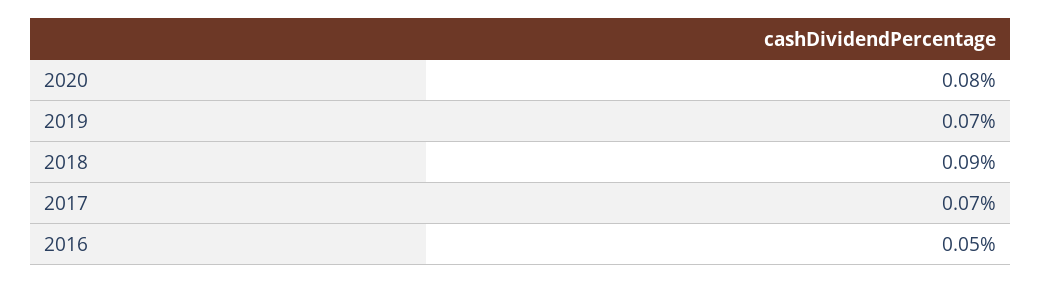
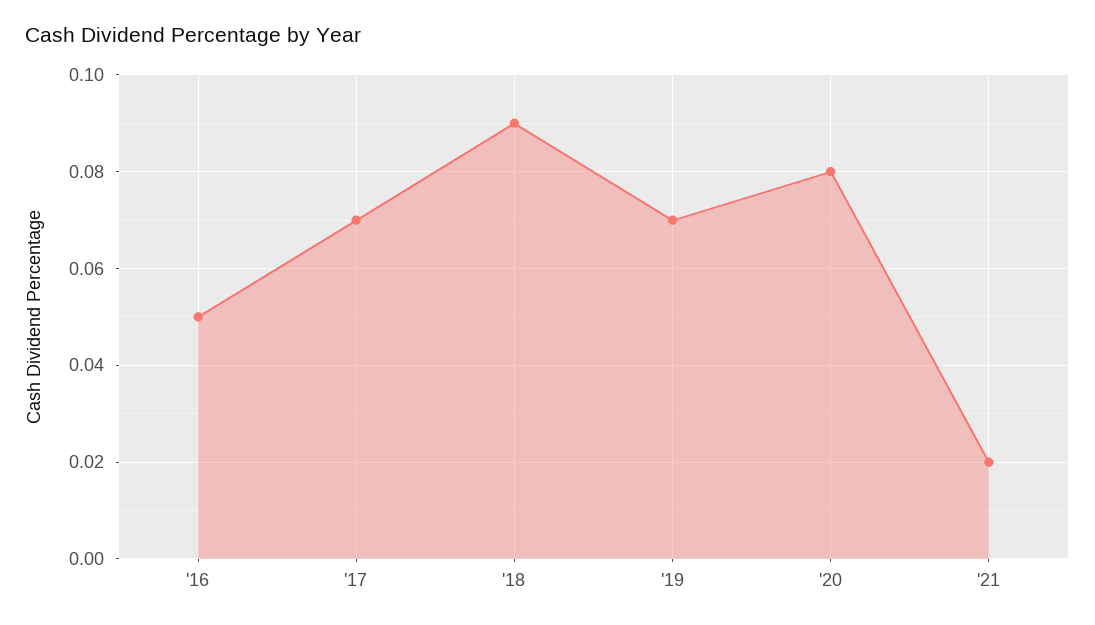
'21: none -> 0.02

